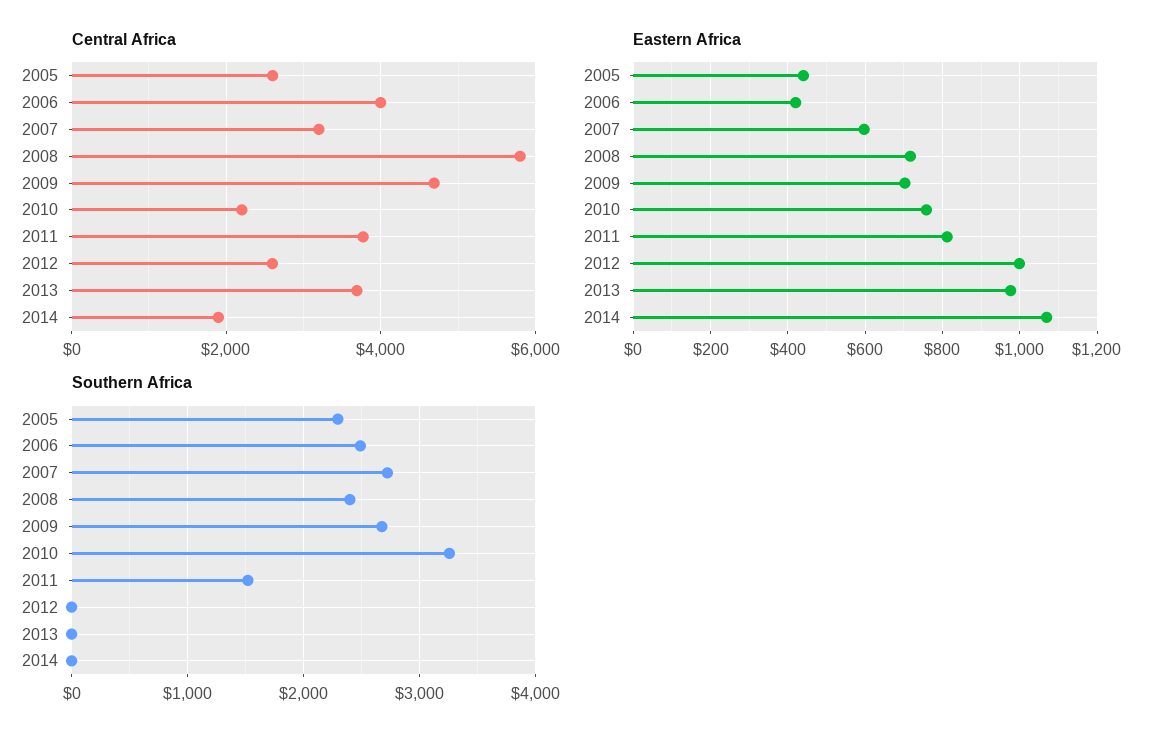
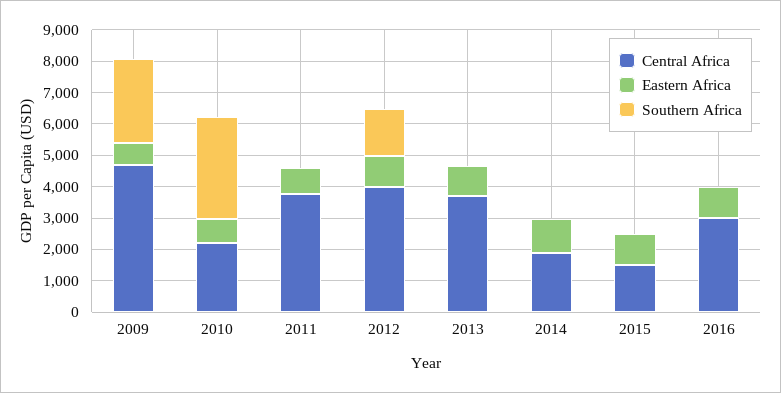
Central Africa, 2005: 2600 -> none
Central Africa, 2006: 4000 -> none
Central Africa, 2007: 3200 -> none
Central Africa, 2008: 5800 -> none
Central Africa, 2012: 2600 -> 4000
Eastern Africa, 2005: 440 -> none
Eastern Africa, 2006: 420 -> none
Eastern Africa, 2007: 600 -> none
Eastern Africa, 2008: 720 -> none
Southern Africa, 2005: 2300 -> none
Southern Africa, 2006: 2500 -> none
Southern Africa, 2007: 2700 -> none
Southern Africa, 2008: 2400 -> none
Southern Africa, 2011: 1500 -> 0
Southern Africa, 2012: 0 -> 1500
Central Africa, 2015: none -> 1500
Eastern Africa, 2015: none -> 1000
Southern Africa, 2015: none -> 0
Central Africa, 2016: none -> 3000
Eastern Africa, 2016: none -> 1000
Southern Africa, 2016: none -> 0

